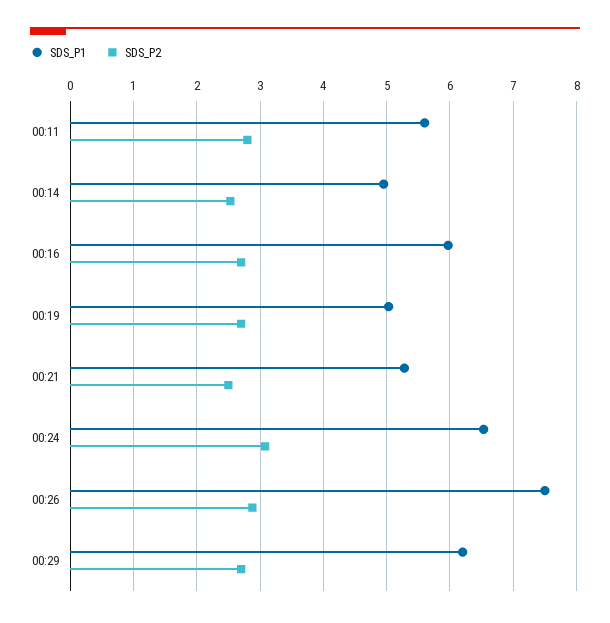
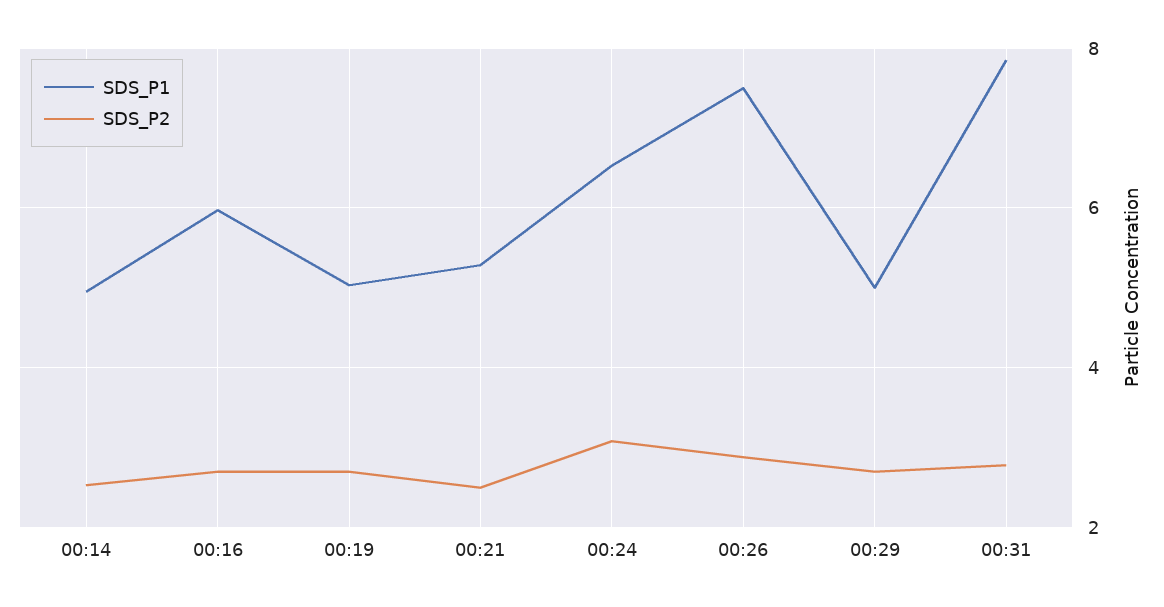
SDS_P1, 00:11: 5.6 -> none
SDS_P2, 00:11: 2.8 -> none
SDS_P1, 00:29: 6.2 -> 5
SDS_P1, 00:31: none -> 7.8
SDS_P2, 00:31: none -> 2.8

